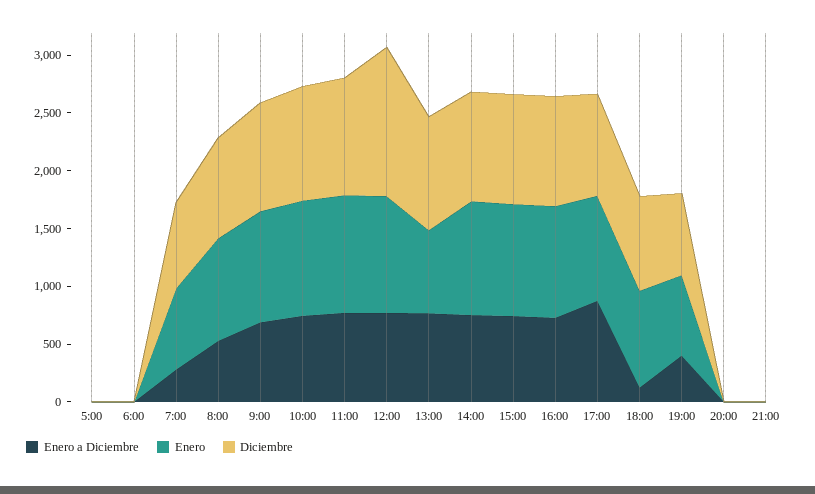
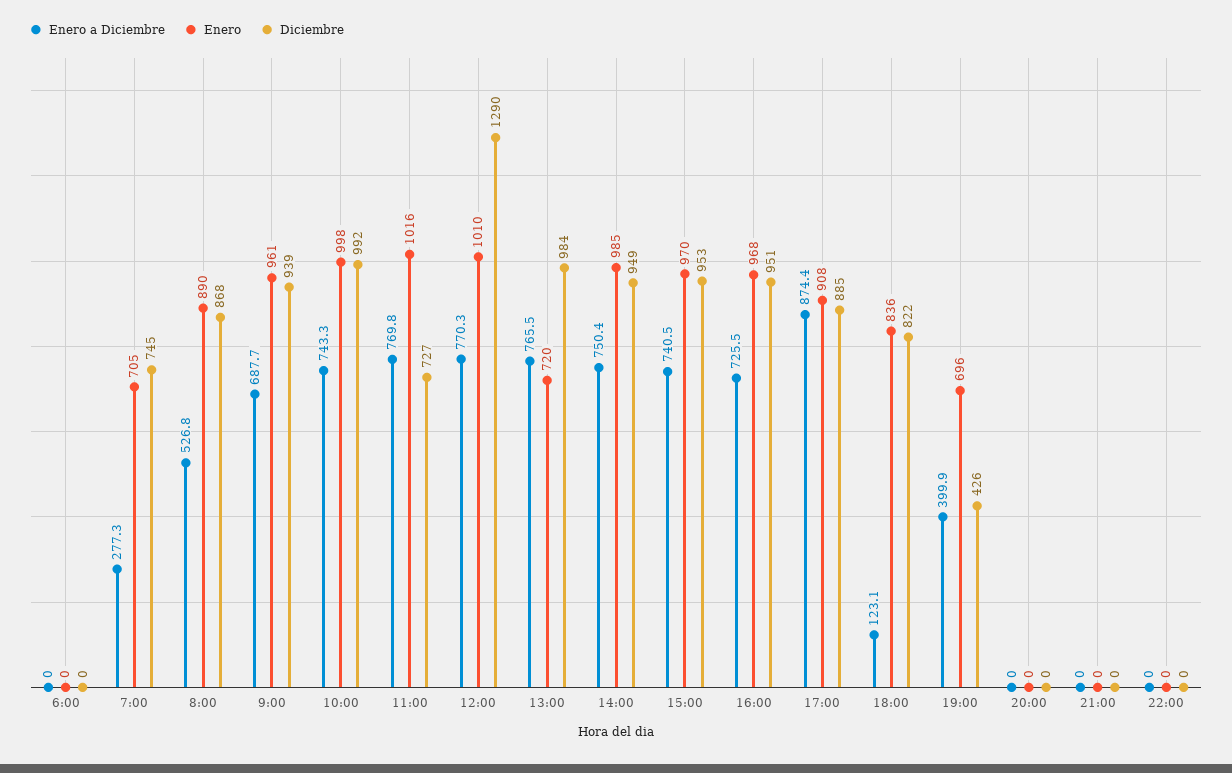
Enero a Diciembre, 5:00: 0 -> none
Enero, 5:00: 0 -> none
Diciembre, 5:00: 0 -> none
Diciembre, 11:00: 1000 -> 727
Diciembre, 19:00: 700 -> 426
Enero a Diciembre, 22:00: none -> 0
Enero, 22:00: none -> 0
Diciembre, 22:00: none -> 0

